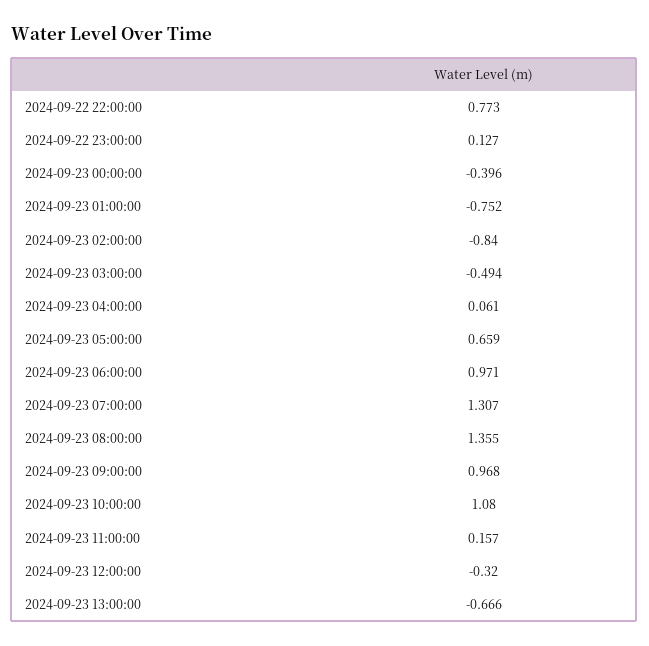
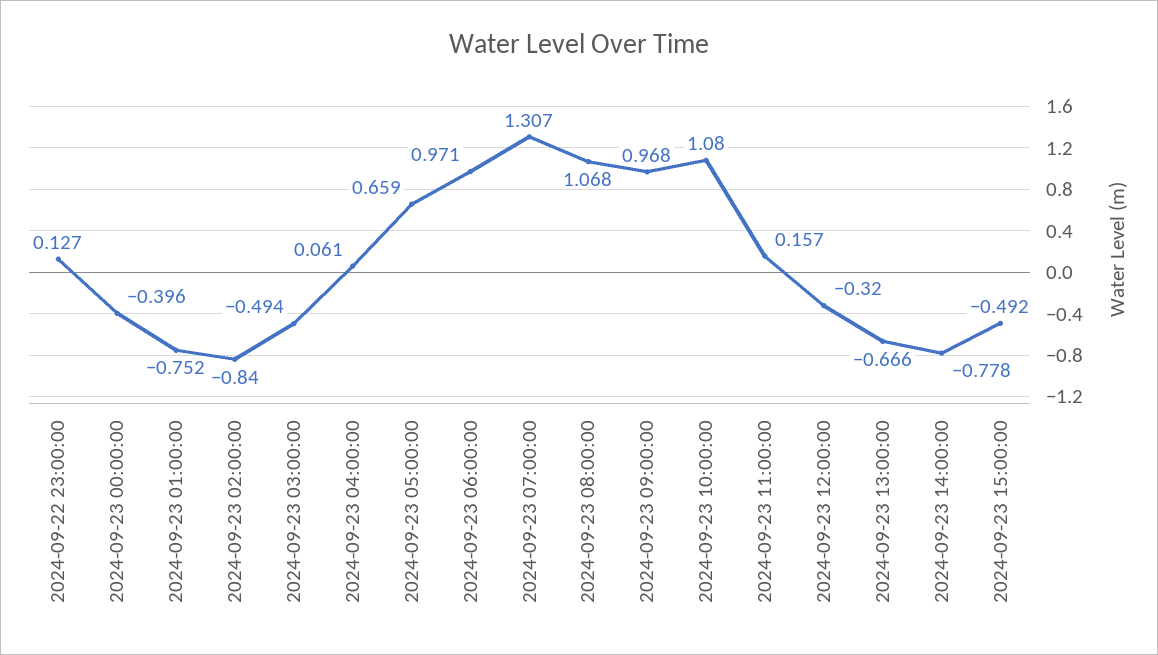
2024-09-22 22:00:00: 0.773 -> none
2024-09-23 08:00:00: 1.355 -> 1.068
2024-09-23 14:00:00: none -> -0.778
2024-09-23 15:00:00: none -> -0.492

